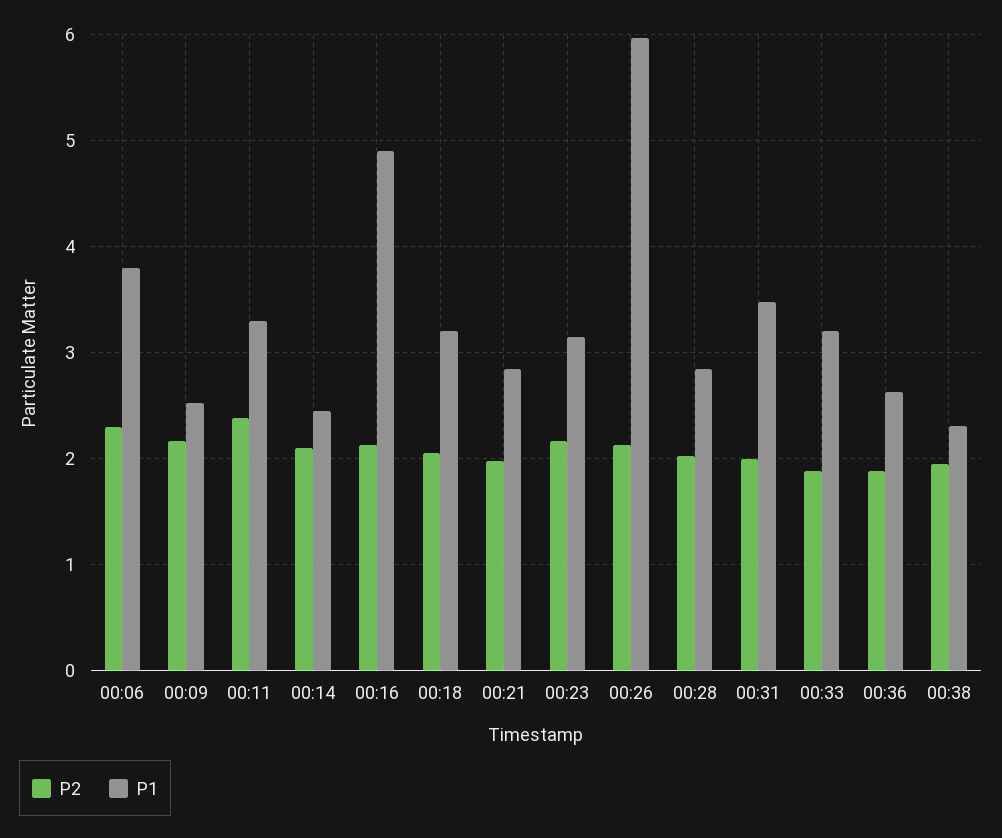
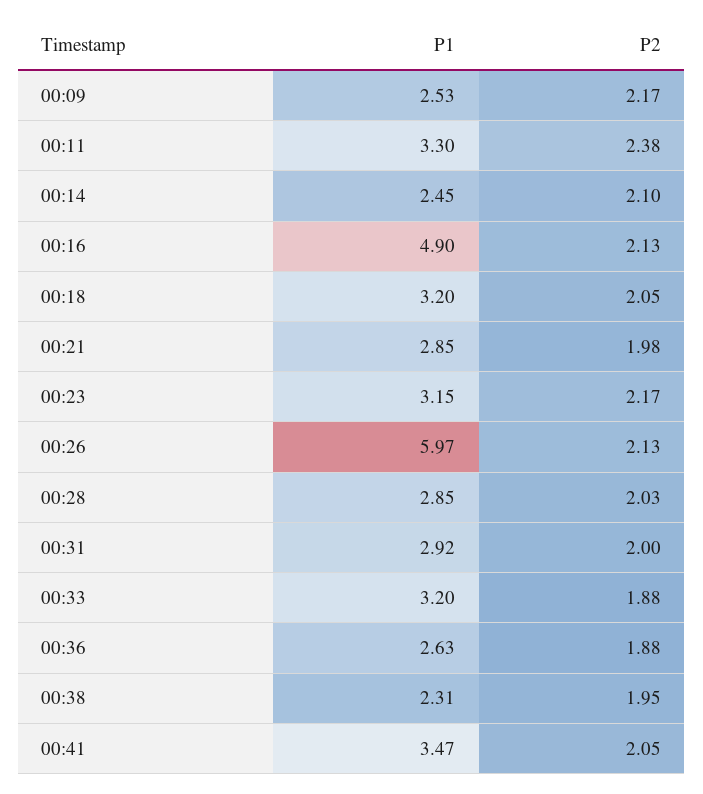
P2, 00:06: 2.3 -> none
P1, 00:06: 3.8 -> none
P1, 00:31: 3.5 -> 2.92
P1, 00:41: none -> 3.47
P2, 00:41: none -> 2.05

